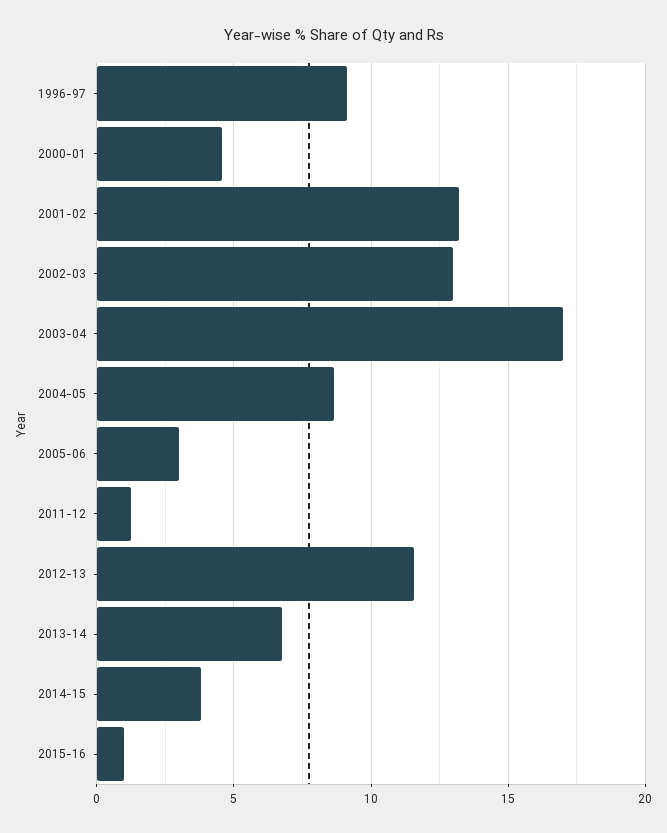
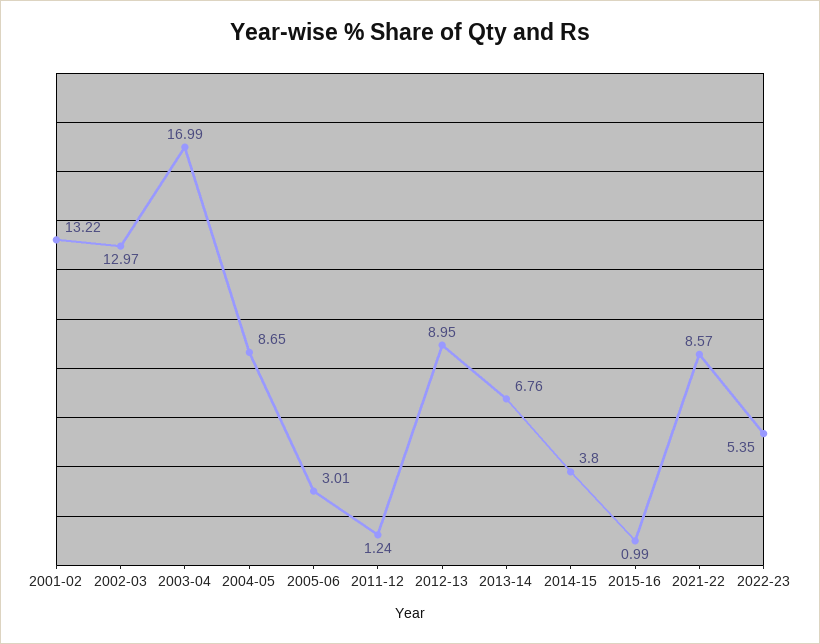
1996-97: 9 -> none
2000-01: 4.5 -> none
2012-13: 11.5 -> 8.95
2021-22: none -> 8.57
2022-23: none -> 5.35

